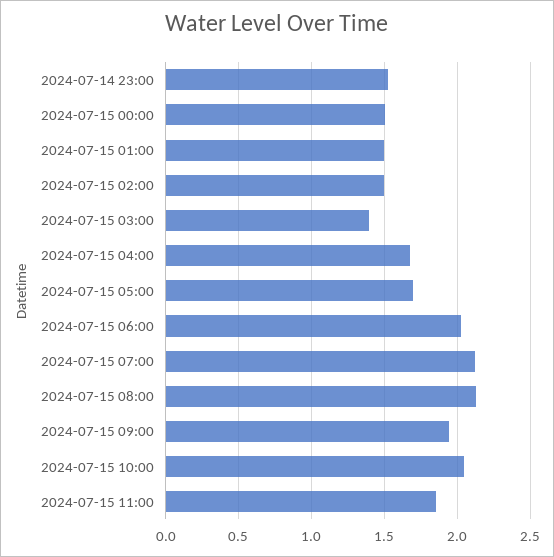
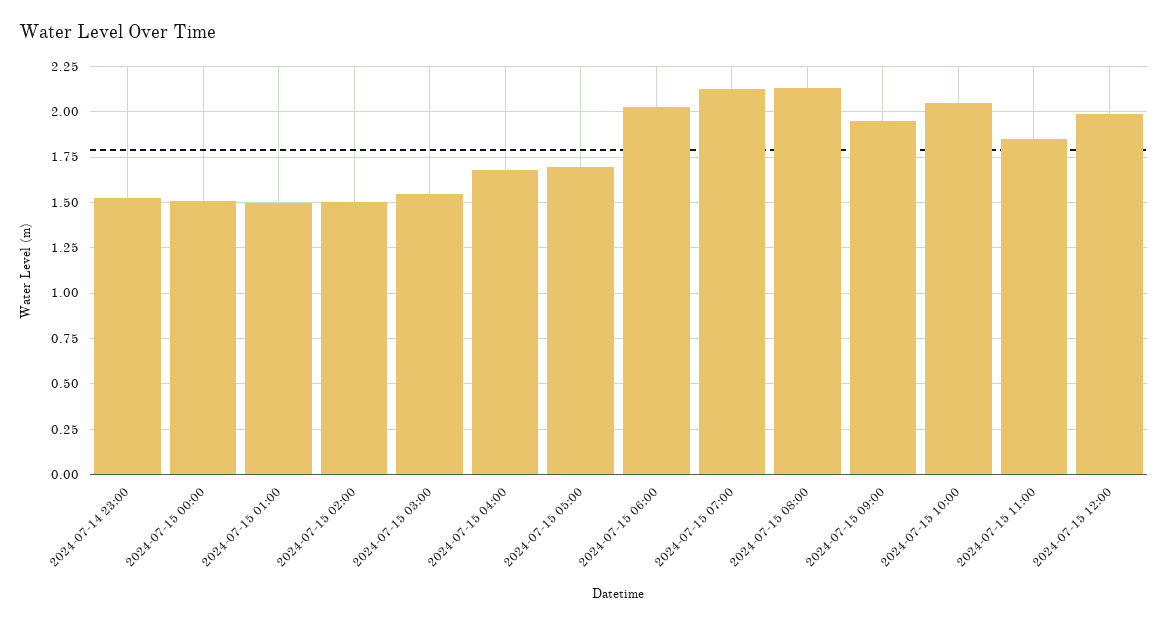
2024-07-15 03:00: 1.4 -> 1.55
2024-07-15 12:00: none -> 2

